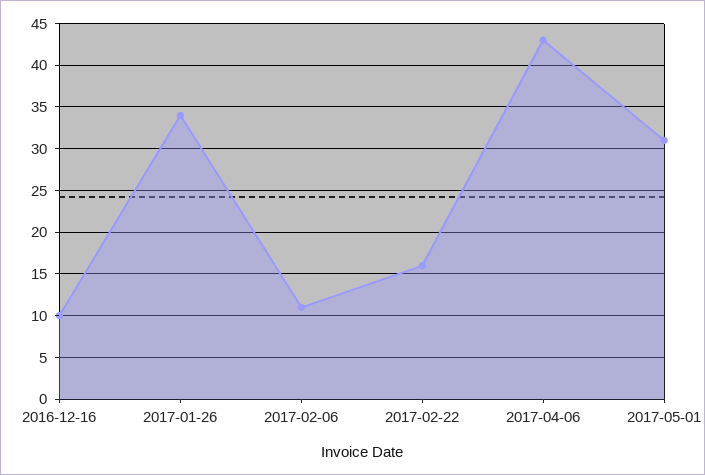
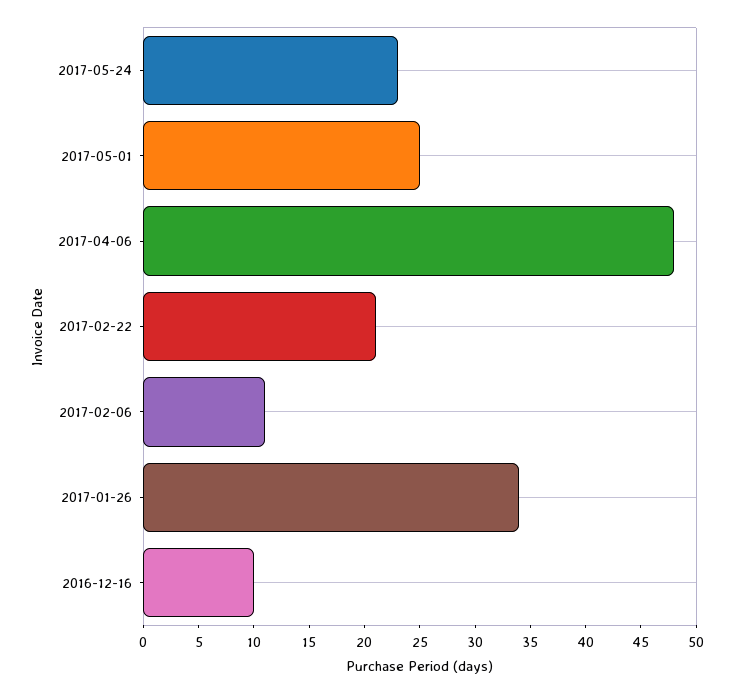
2017-02-22: 16 -> 21
2017-04-06: 43 -> 48
2017-05-01: 31 -> 25
2017-05-24: none -> 23

